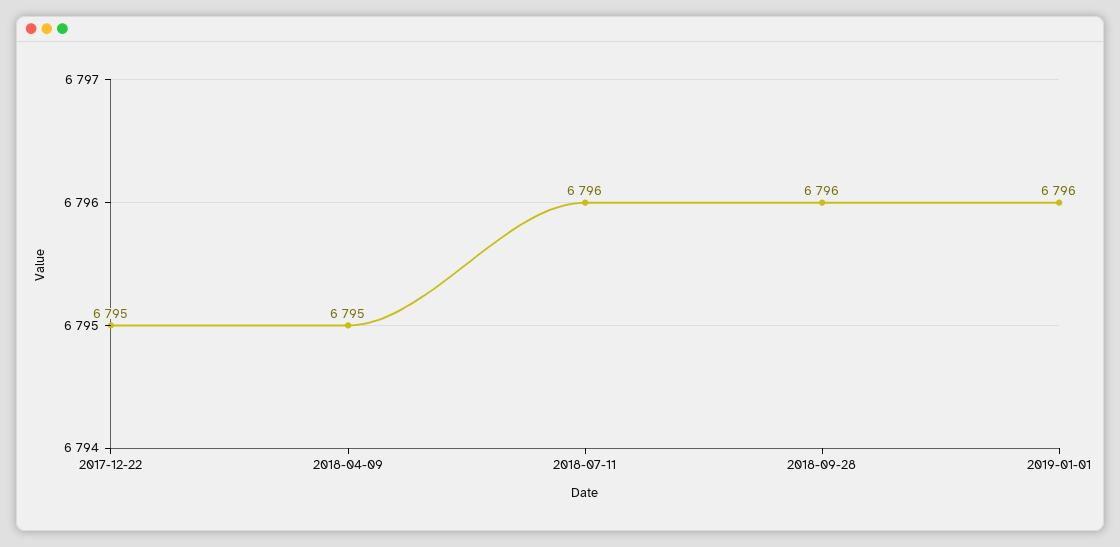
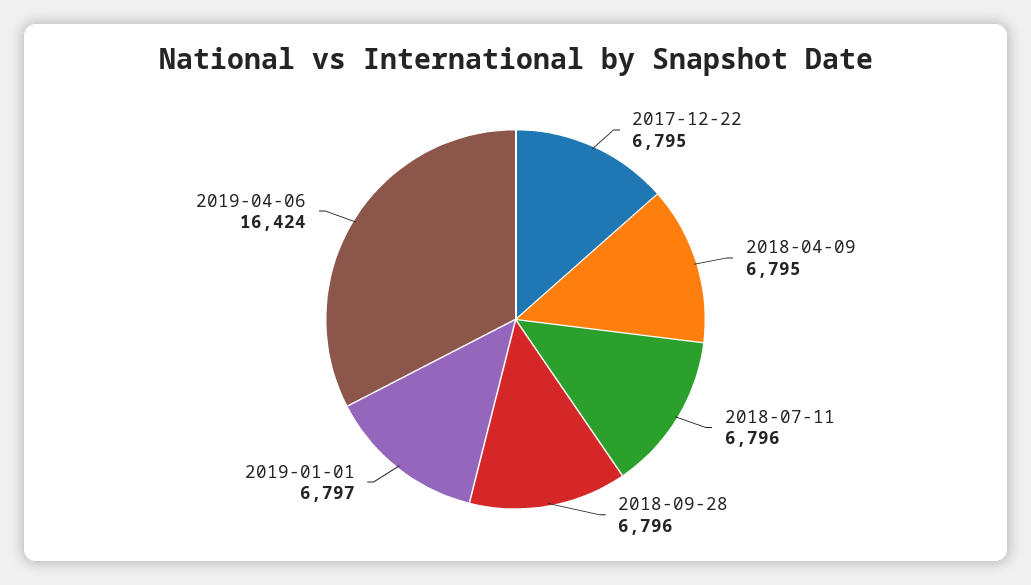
2019-01-01: 6796 -> 6797
2019-04-06: none -> 16424

